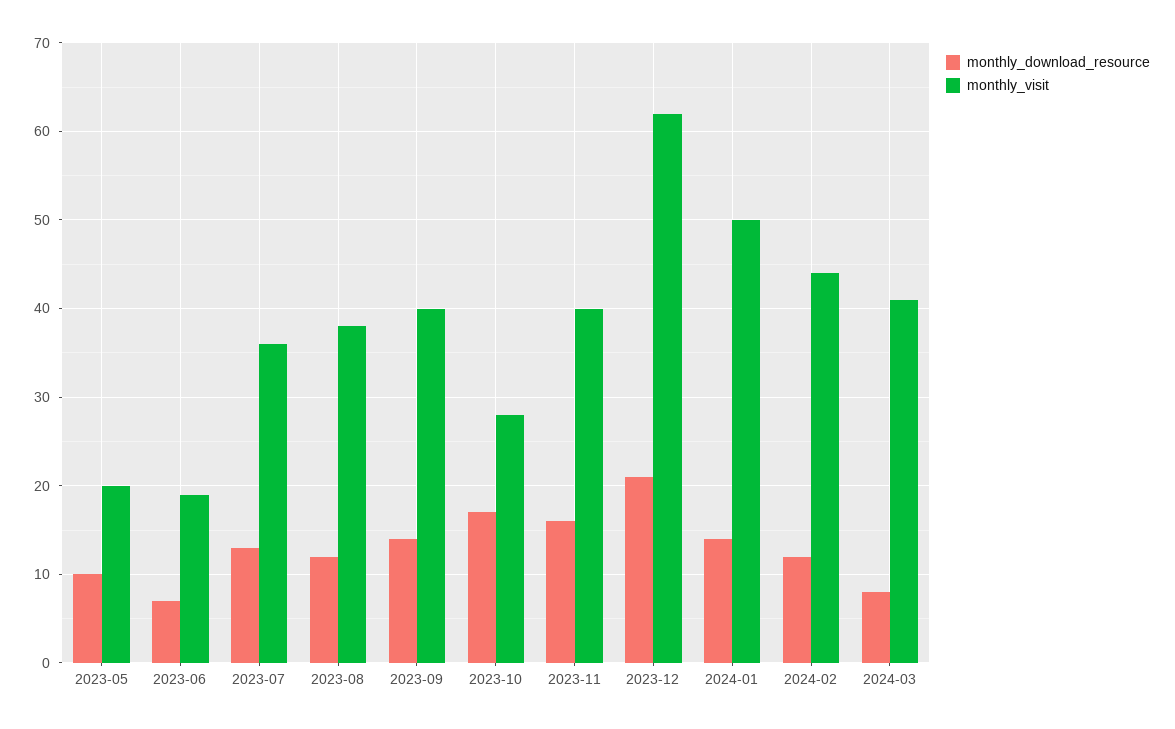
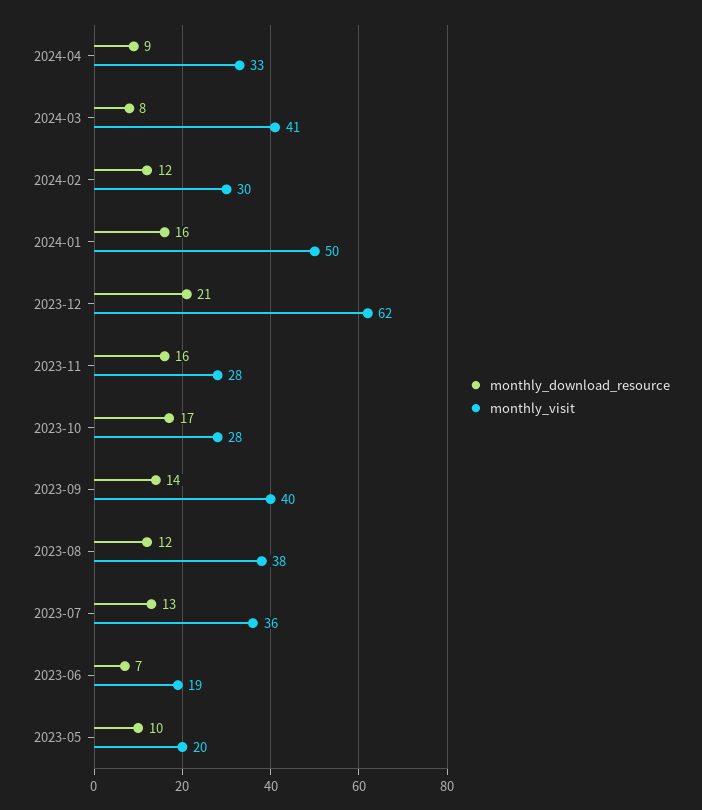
monthly_visit, 2023-11: 40 -> 28
monthly_download_resource, 2024-01: 14 -> 16
monthly_visit, 2024-02: 44 -> 30
monthly_download_resource, 2024-04: none -> 9
monthly_visit, 2024-04: none -> 33

